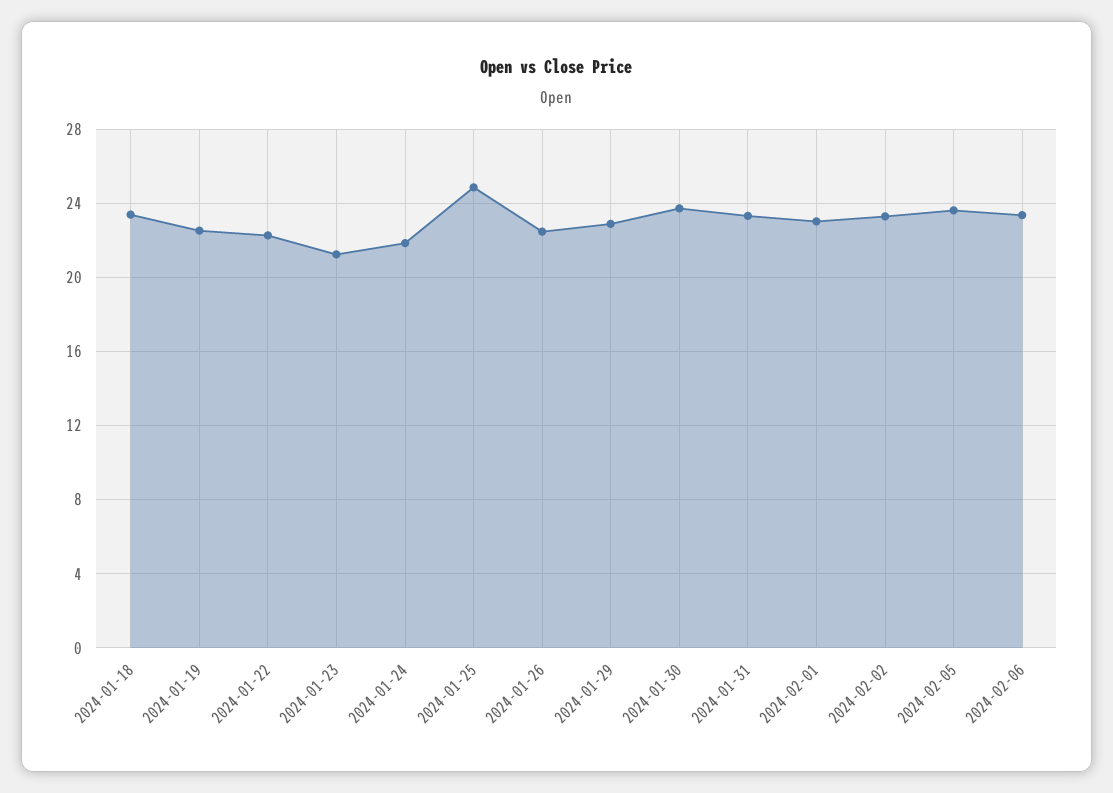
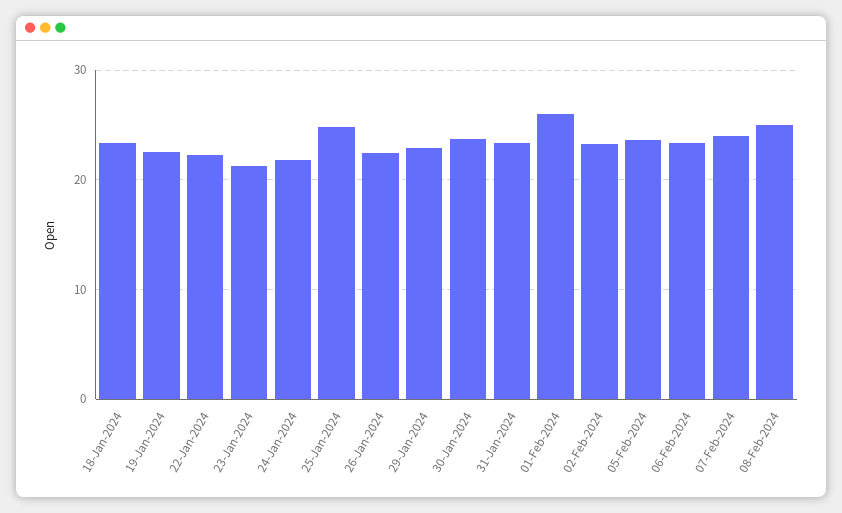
2024-02-01: 23 -> 26
07-Feb-2024: none -> 24
08-Feb-2024: none -> 25

